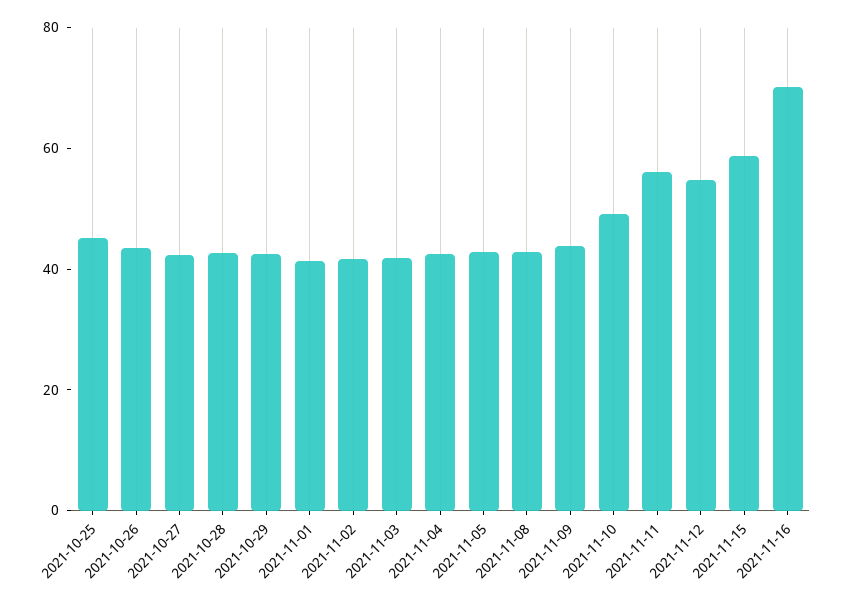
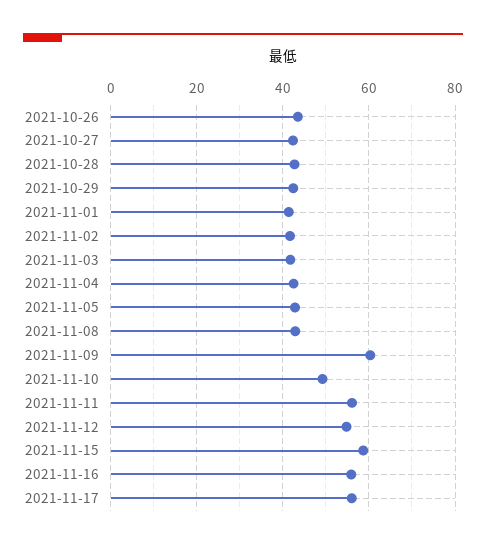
2021-10-25: 45 -> none
2021-11-09: 45 -> 60
2021-11-16: 70 -> 56
2021-11-17: none -> 56

